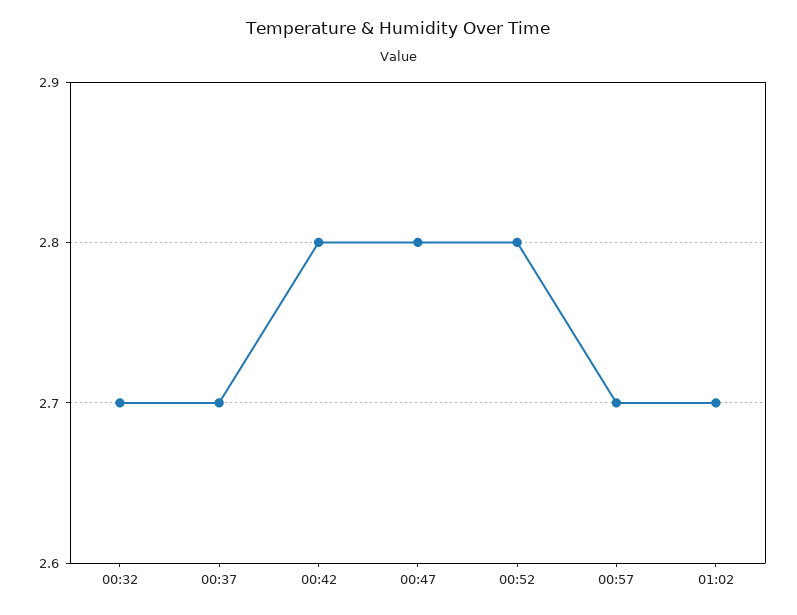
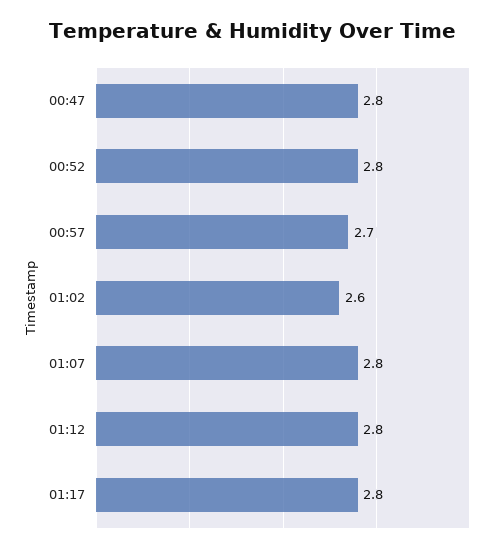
00:32: 2.7 -> none
00:37: 2.7 -> none
00:42: 2.8 -> none
01:02: 2.7 -> 2.6
01:07: none -> 2.8
01:12: none -> 2.8
01:17: none -> 2.8

